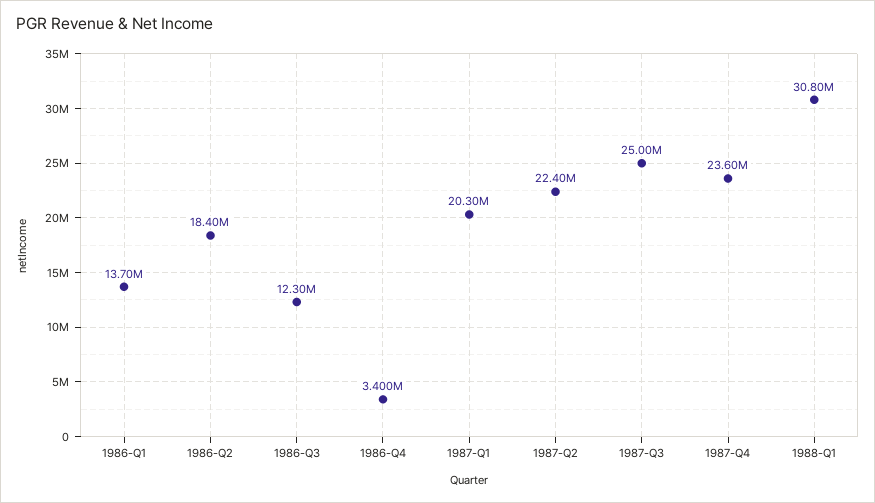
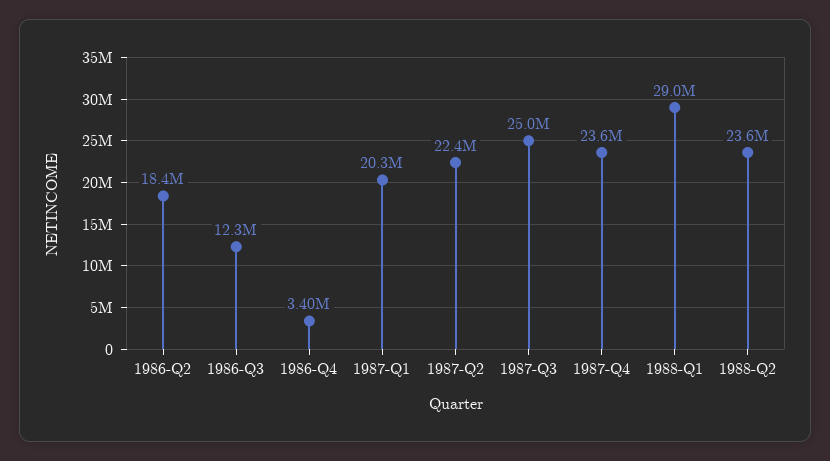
1986-Q1: 13700000 -> none
1988-Q1: 30800000 -> 29000000
1988-Q2: none -> 23600000

